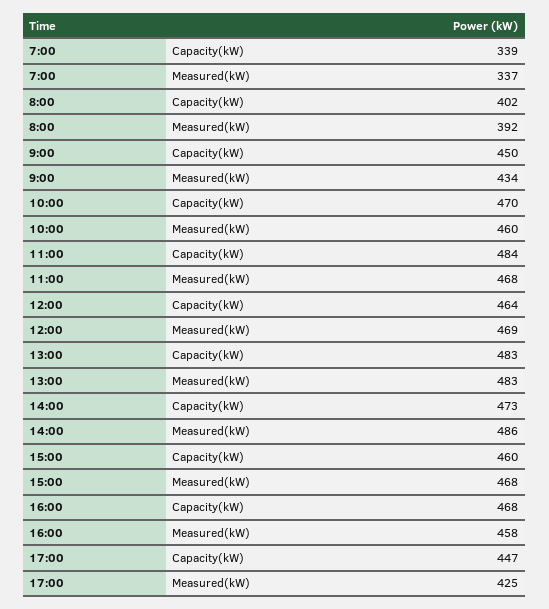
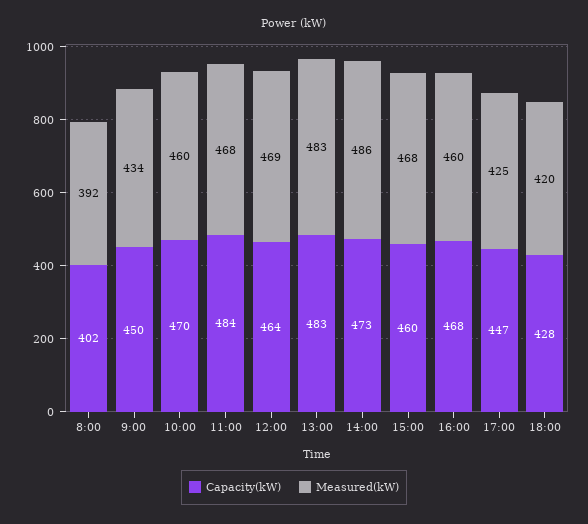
Capacity(kW), 7:00: 339 -> none
Measured(kW), 7:00: 337 -> none
Measured(kW), 16:00: 458 -> 460
Capacity(kW), 18:00: none -> 428
Measured(kW), 18:00: none -> 420

